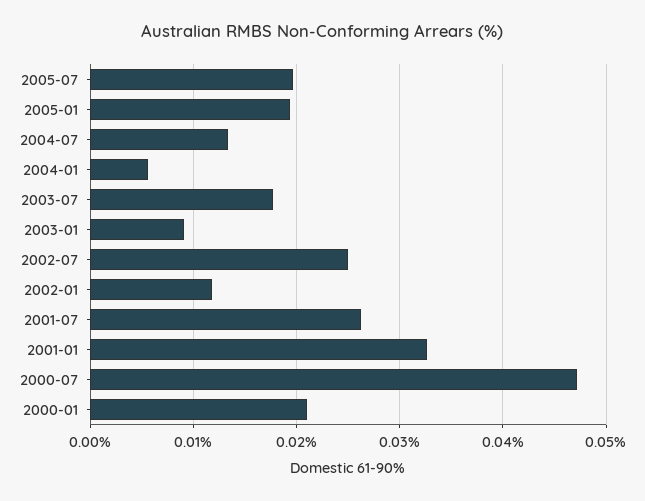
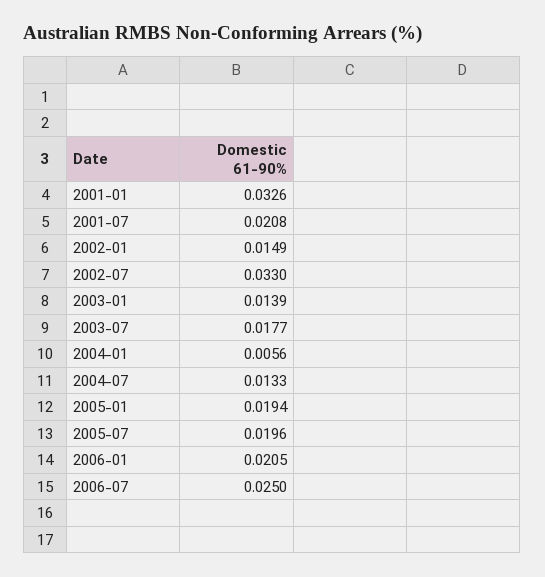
2003-01: 0.009 -> 0.0139
2002-07: 0.025 -> 0.033
2002-01: 0.012 -> 0.0149
2001-07: 0.026 -> 0.0208
2000-07: 0.047 -> none
2000-01: 0.021 -> none
2006-01: none -> 0.0205
2006-07: none -> 0.025

